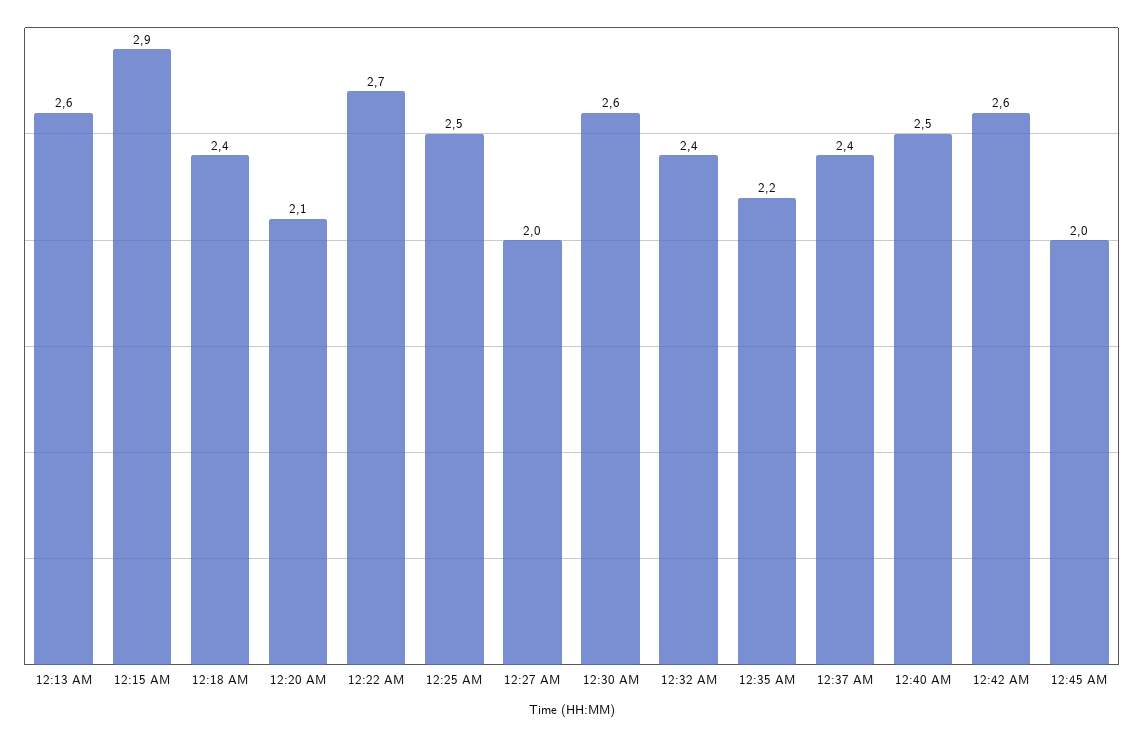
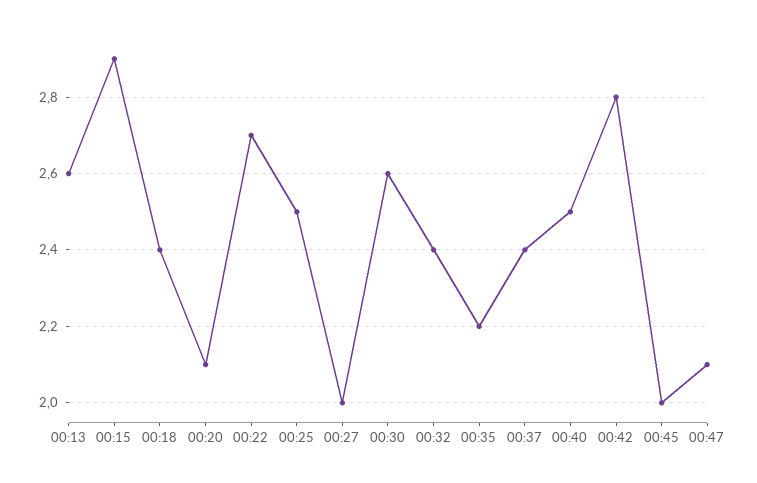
12:42 AM: 2.6 -> 2.8
00:47: none -> 2.1

